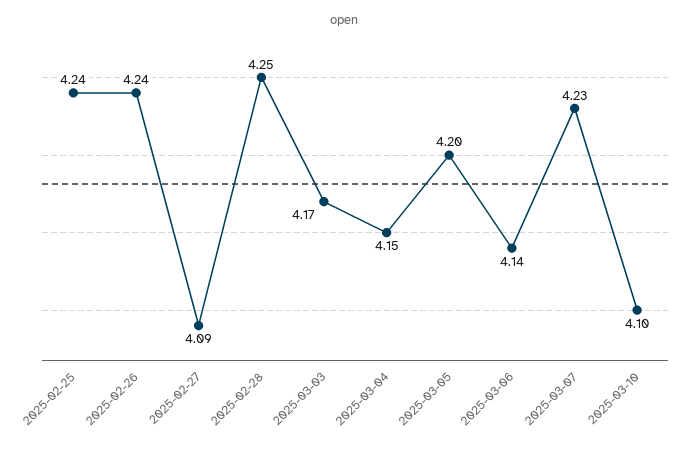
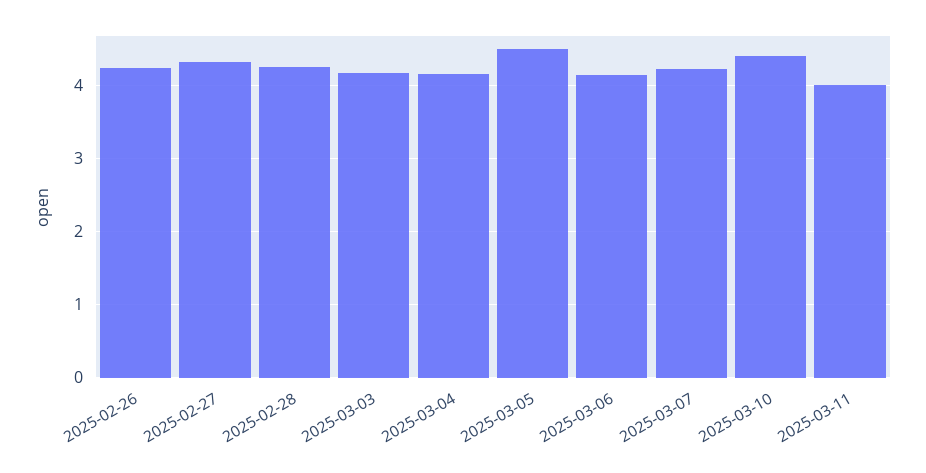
2025-02-25: 4.24 -> none
2025-02-27: 4.09 -> 4.3
2025-03-05: 4.2 -> 4.5
2025-03-10: 4.1 -> 4.4
2025-03-11: none -> 4

